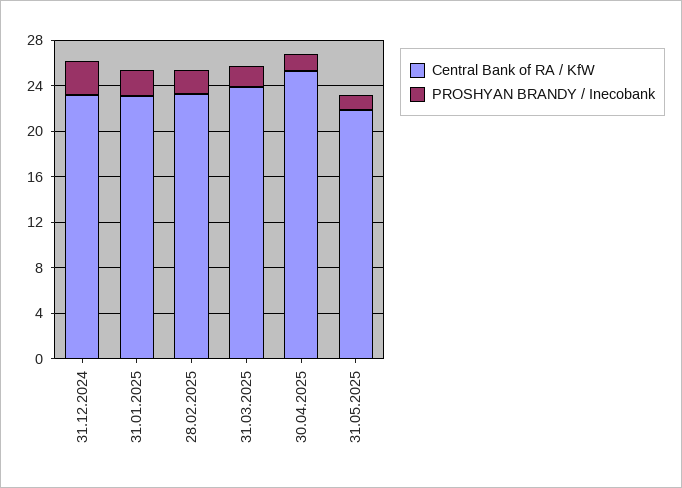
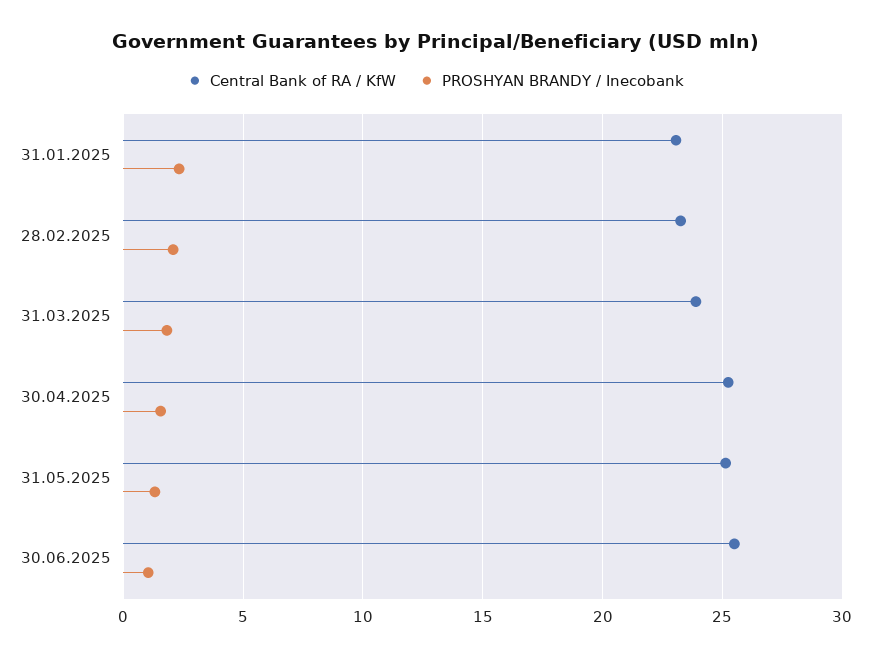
Central Bank of RA / KfW, 31.12.2024: 23 -> none
PROSHYAN BRANDY / Inecobank, 31.12.2024: 3 -> none
Central Bank of RA / KfW, 31.05.2025: 22 -> 25
Central Bank of RA / KfW, 30.06.2025: none -> 25.5
PROSHYAN BRANDY / Inecobank, 30.06.2025: none -> 1

